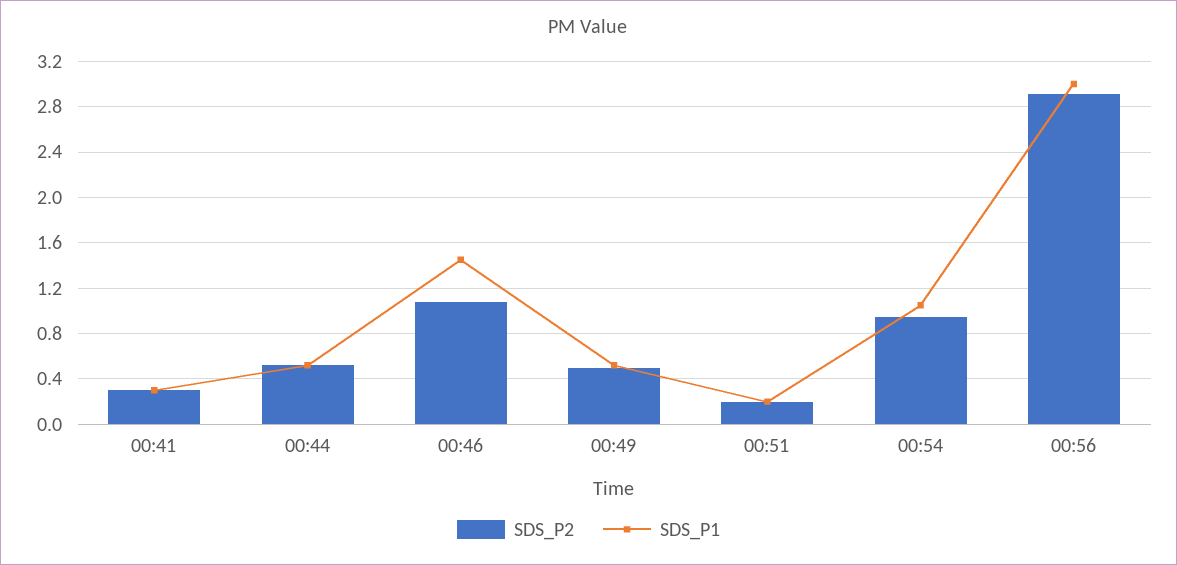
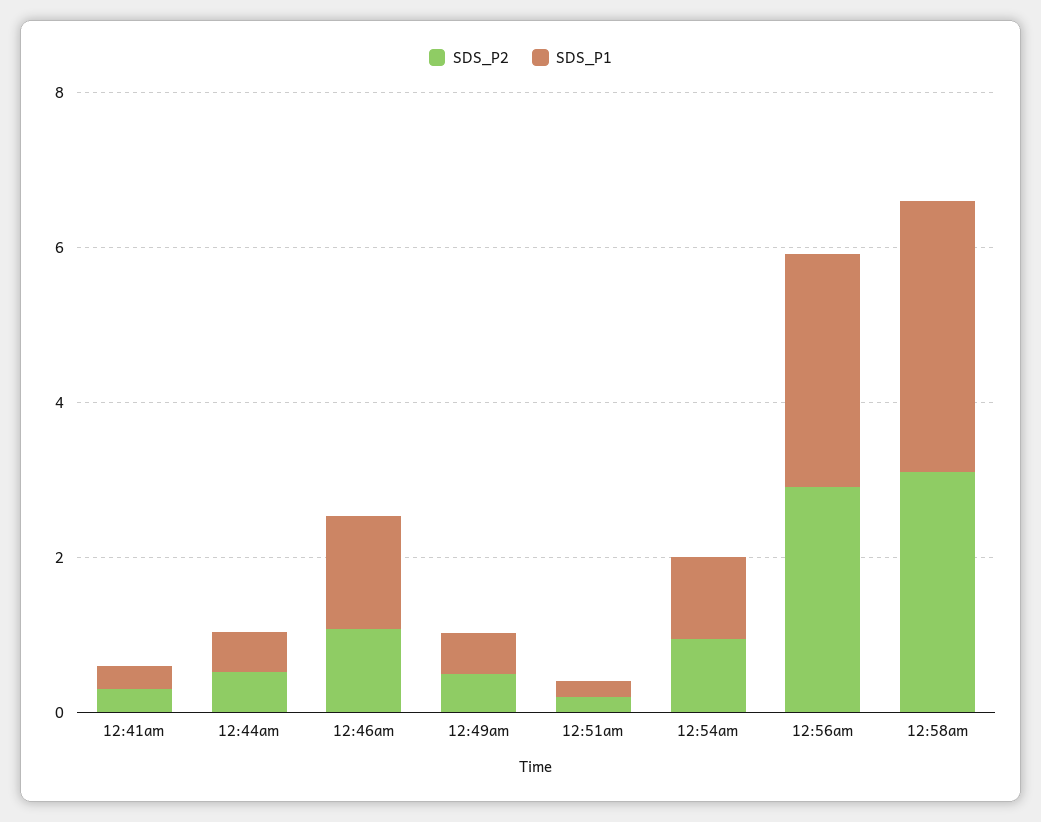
SDS_P2, 12:58am: none -> 3
SDS_P1, 12:58am: none -> 3.5

